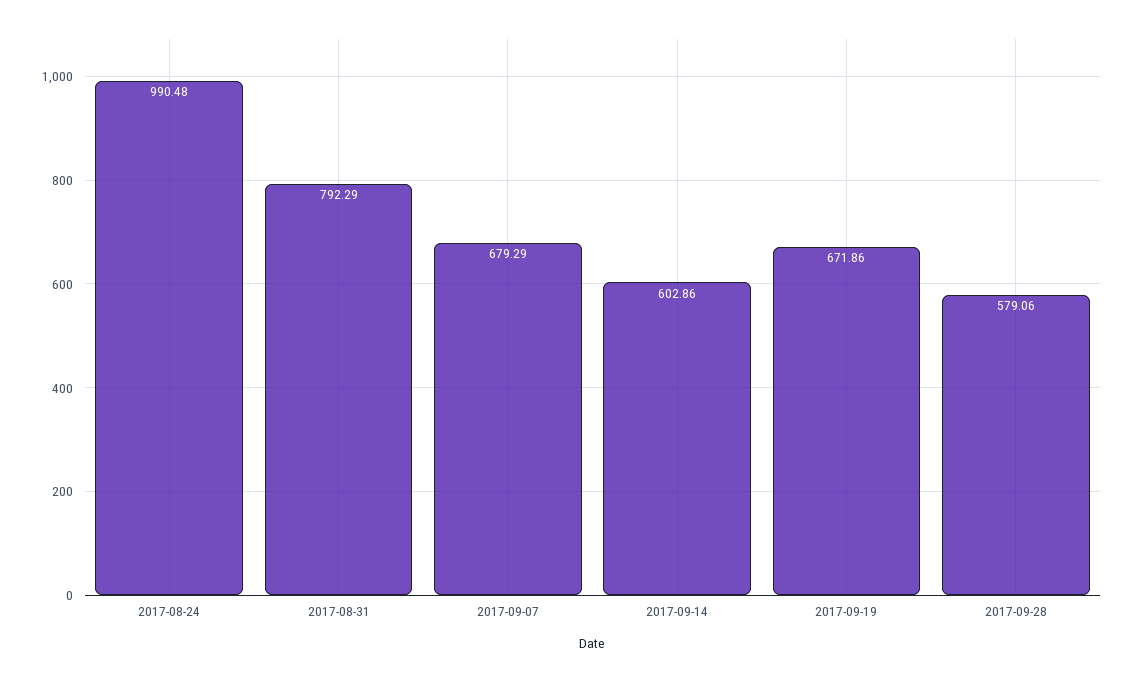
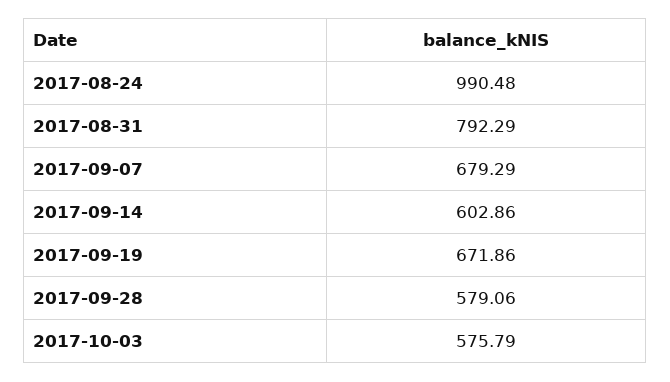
2017-10-03: none -> 575.79

